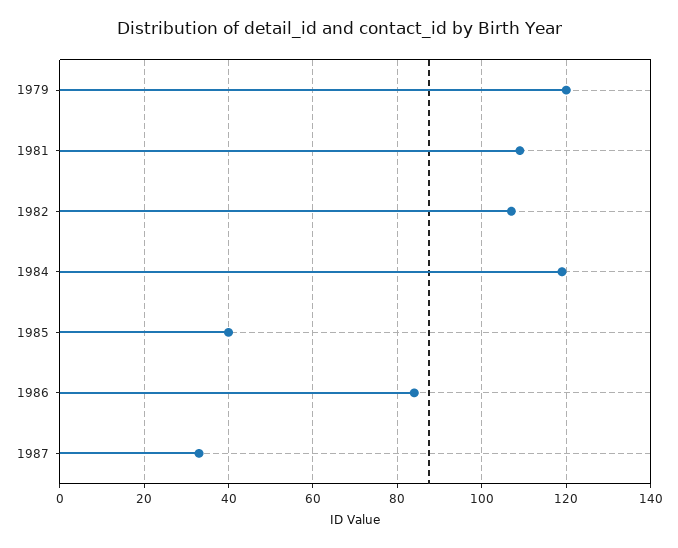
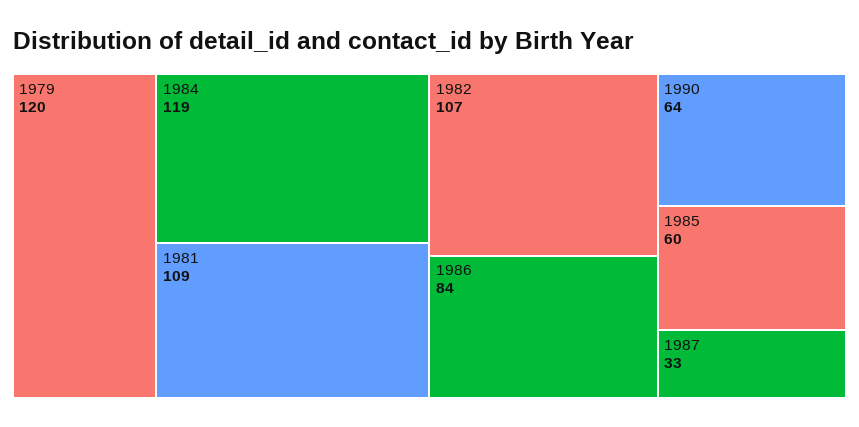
1985: 40 -> 60
1990: none -> 64

